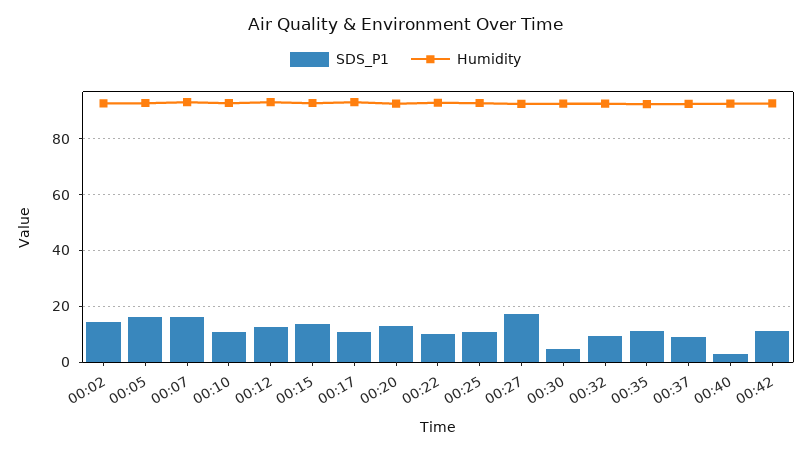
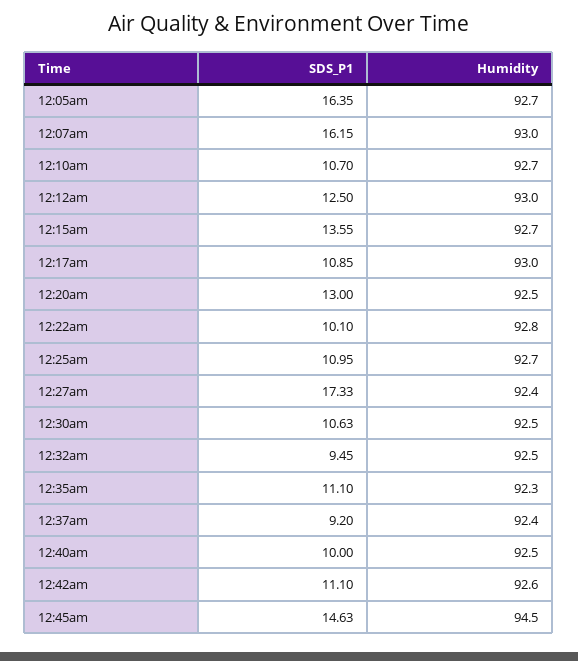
SDS_P1, 00:02: 15 -> none
Humidity, 00:02: 92.5 -> none
SDS_P1, 00:30: 5 -> 10.63
SDS_P1, 00:40: 2.5 -> 10
SDS_P1, 12:45am: none -> 14.63
Humidity, 12:45am: none -> 94.5

